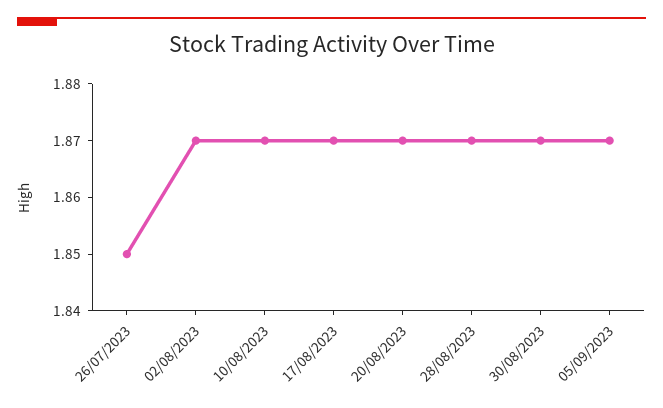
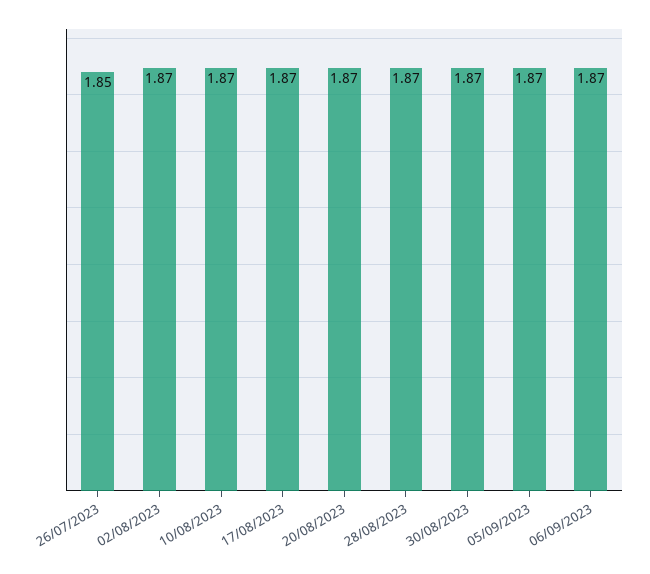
06/09/2023: none -> 1.87

